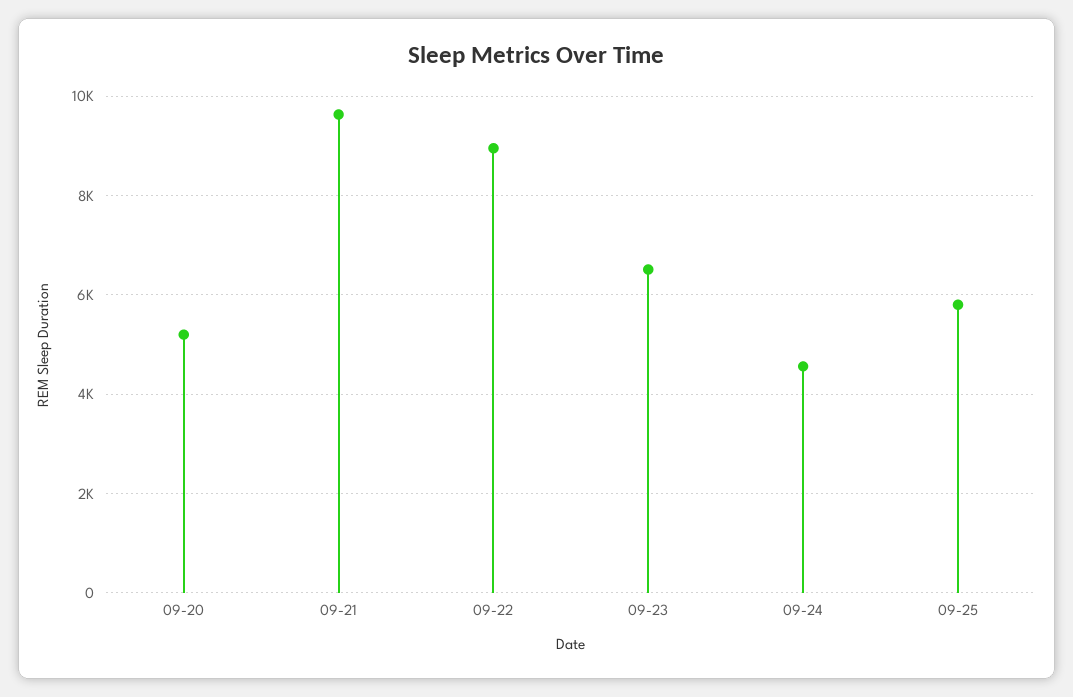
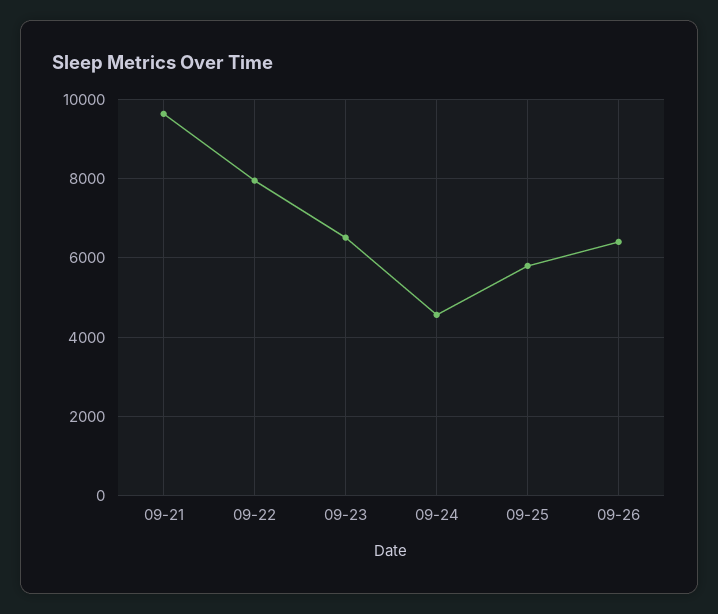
09-20: 5200 -> none
09-22: 9000 -> 8000
09-26: none -> 6400

